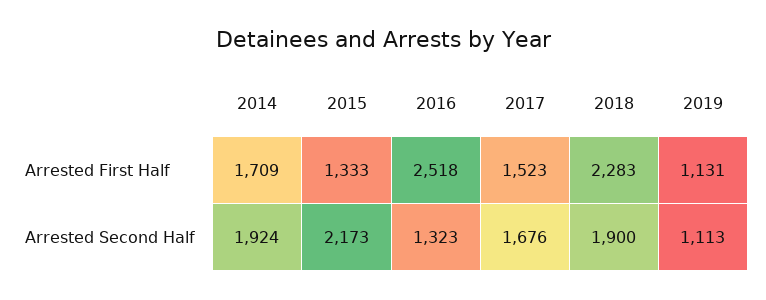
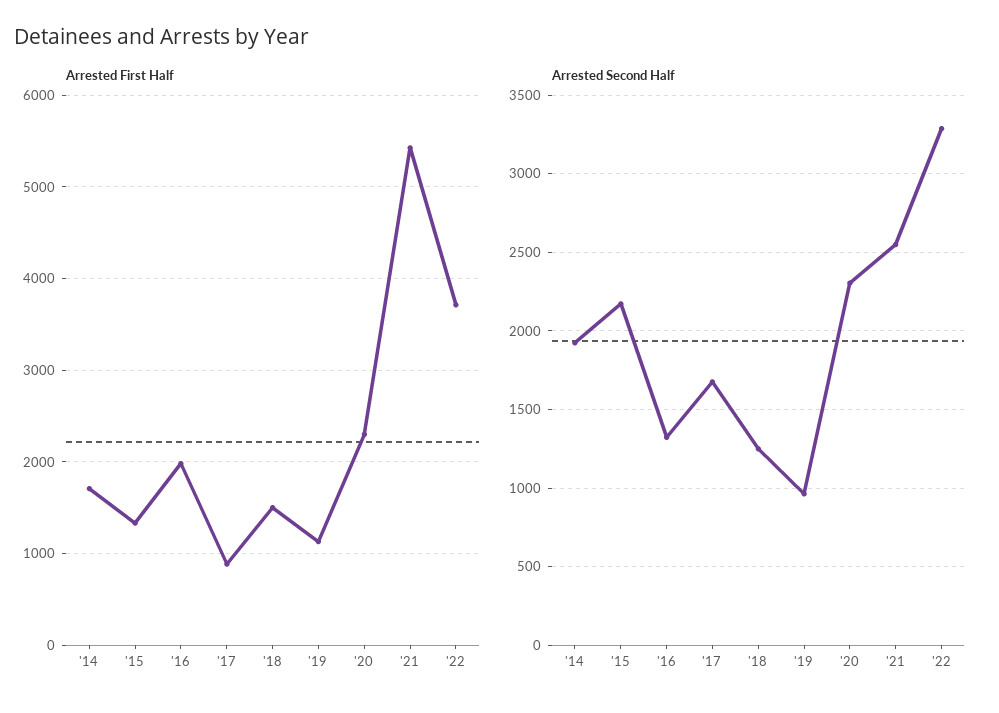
Arrested First Half, 2016: 2518 -> 2000
Arrested First Half, 2017: 1523 -> 900
Arrested First Half, 2018: 2283 -> 1500
Arrested Second Half, 2018: 1900 -> 1250
Arrested Second Half, 2019: 1113 -> 950
Arrested First Half, '20: none -> 2300
Arrested First Half, '21: none -> 5400
Arrested First Half, '22: none -> 3700
Arrested Second Half, '20: none -> 2300
Arrested Second Half, '21: none -> 2550
Arrested Second Half, '22: none -> 3300

